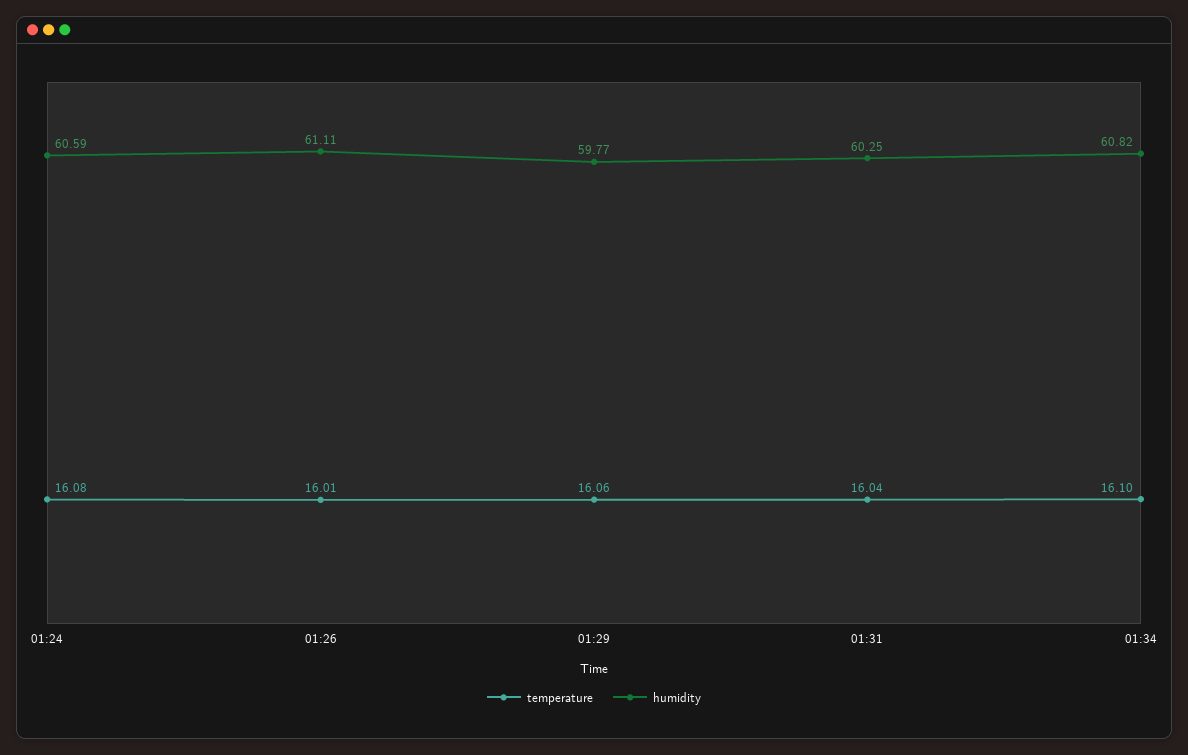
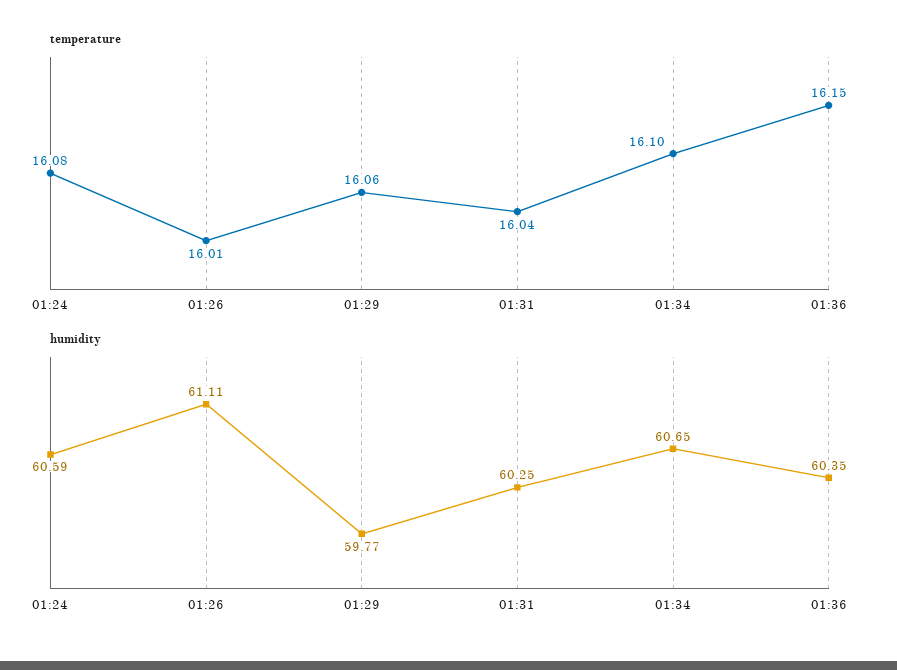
humidity, 01:34: 60.82 -> 60.65
temperature, 01:36: none -> 16.15
humidity, 01:36: none -> 60.35

